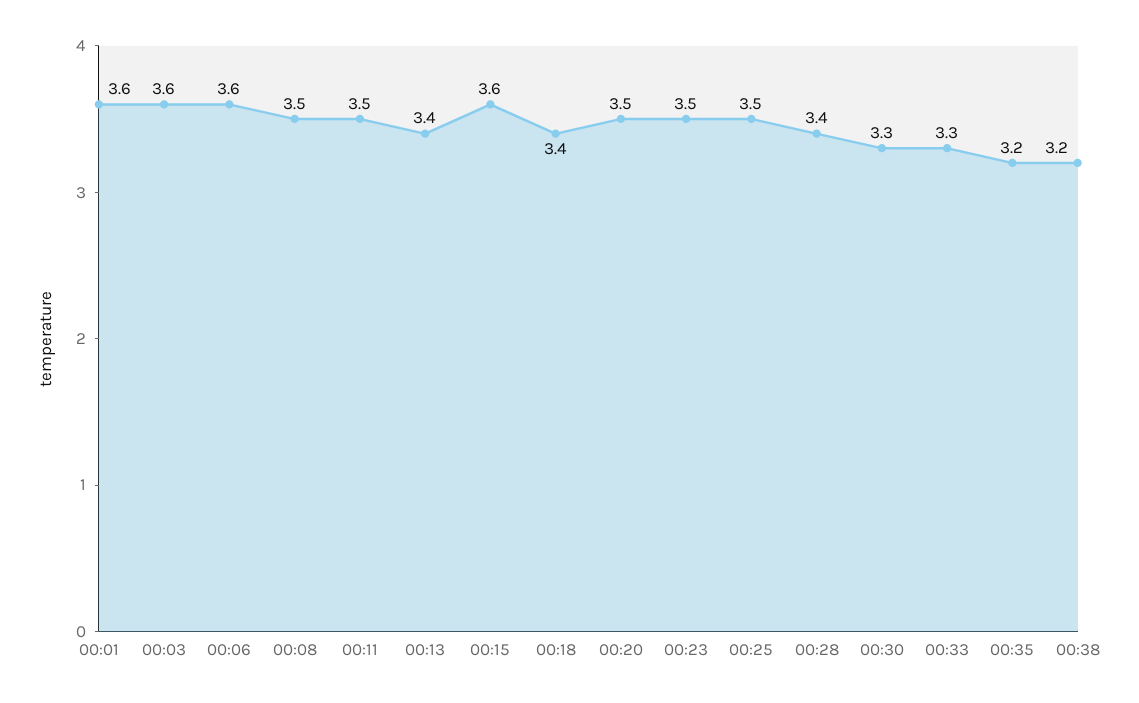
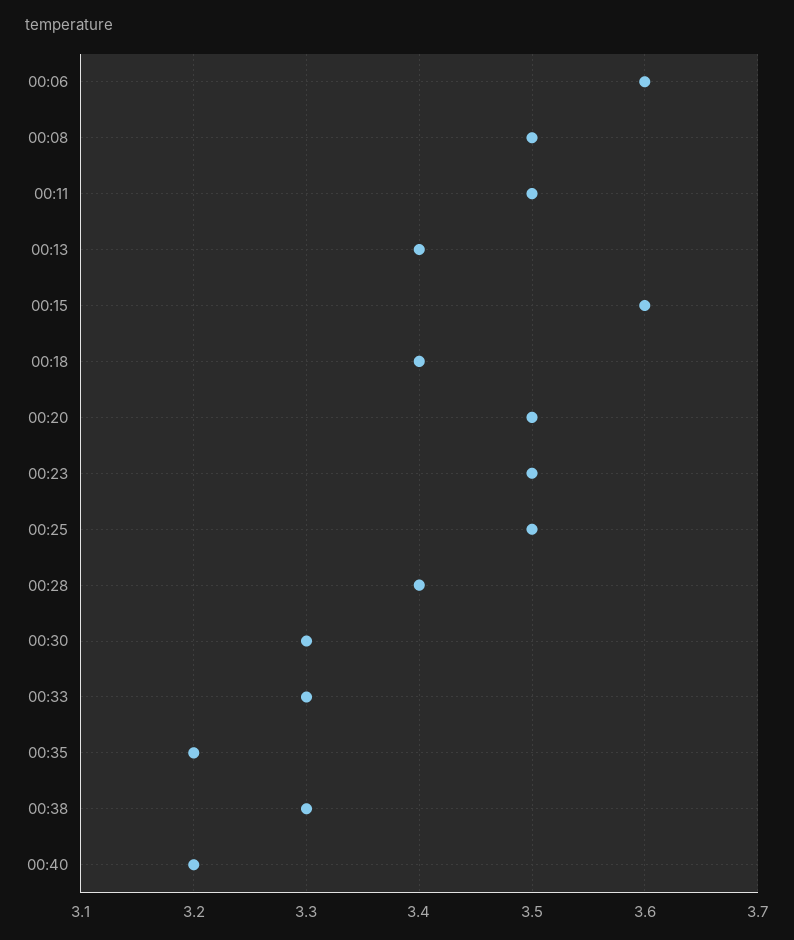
00:01: 3.6 -> none
00:03: 3.6 -> none
00:38: 3.2 -> 3.3
00:40: none -> 3.2

